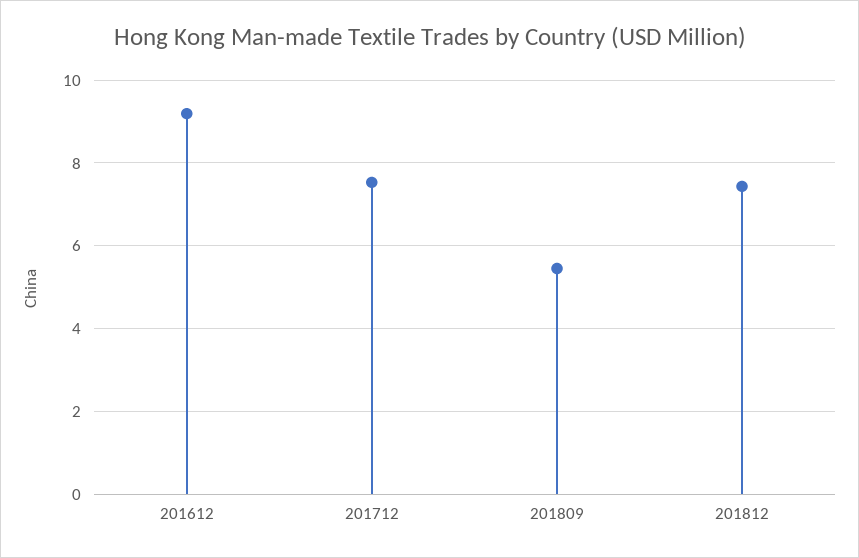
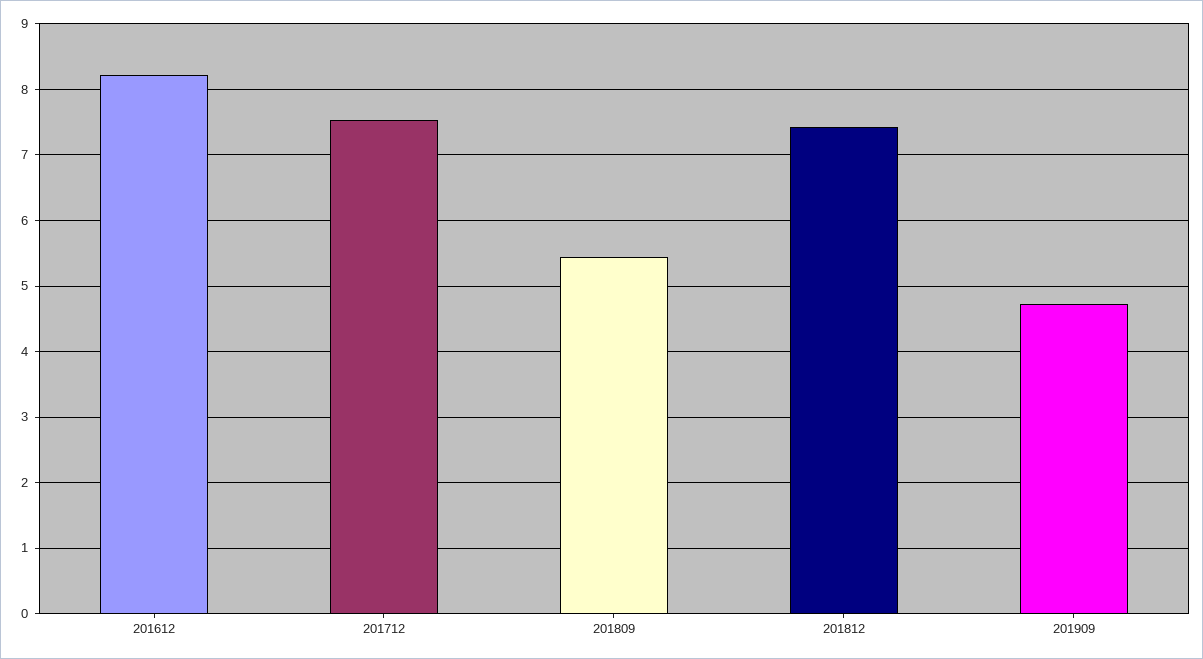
201612: 9.2 -> 8.2
201909: none -> 4.7

